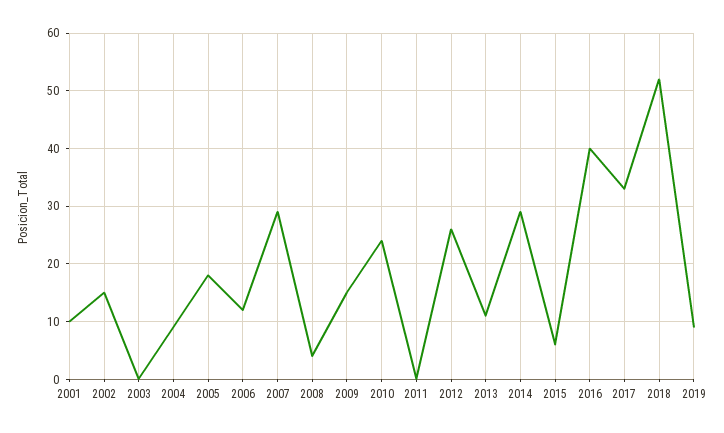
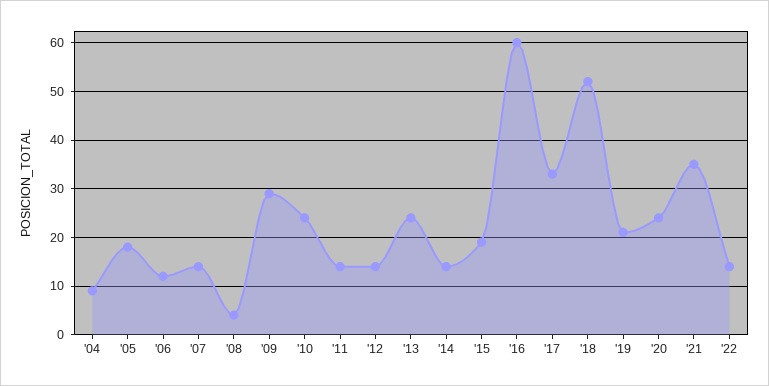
2001: 10 -> none
2002: 15 -> none
2003: 0 -> none
2007: 30 -> 15
2009: 15 -> 30
2011: 0 -> 15
2012: 25 -> 15
2013: 10 -> 25
2014: 30 -> 15
2015: 5 -> 20
2016: 40 -> 60
2019: 10 -> 20
'20: none -> 25
'21: none -> 35
'22: none -> 15

